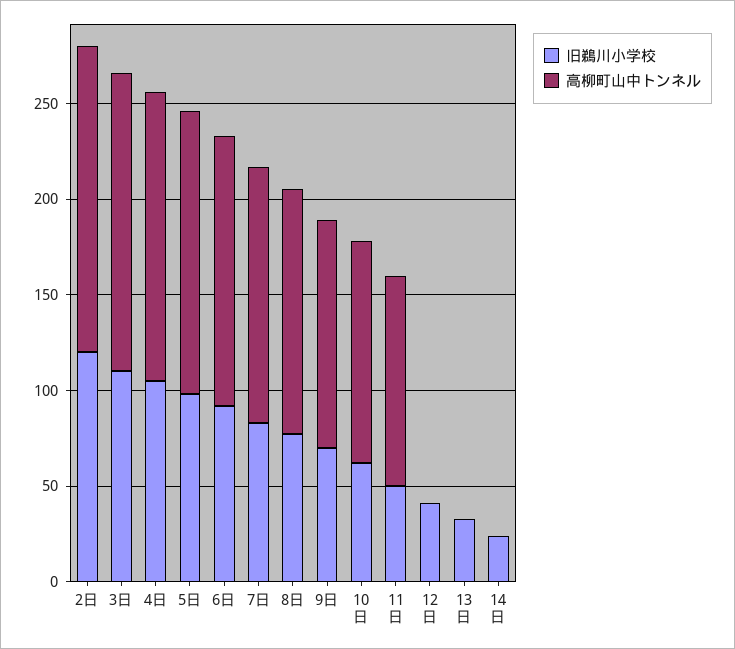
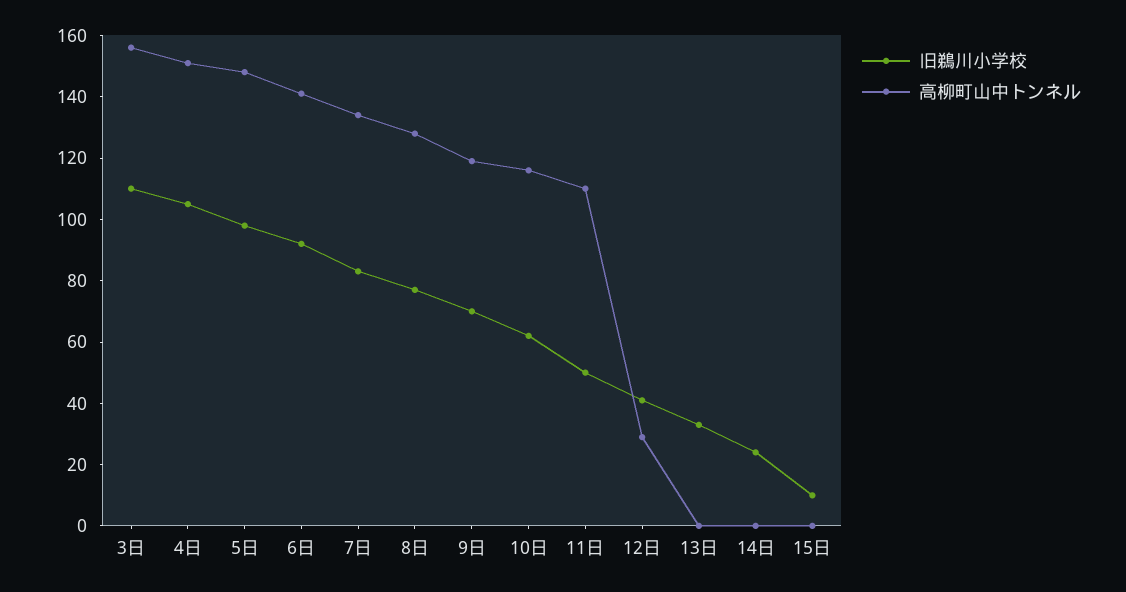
旧鵜川小学校, 2日: 120 -> none
高柳町山中トンネル, 2日: 160 -> none
高柳町山中トンネル, 12日: 0 -> 30
旧鵜川小学校, 15日: none -> 10
高柳町山中トンネル, 15日: none -> 0

